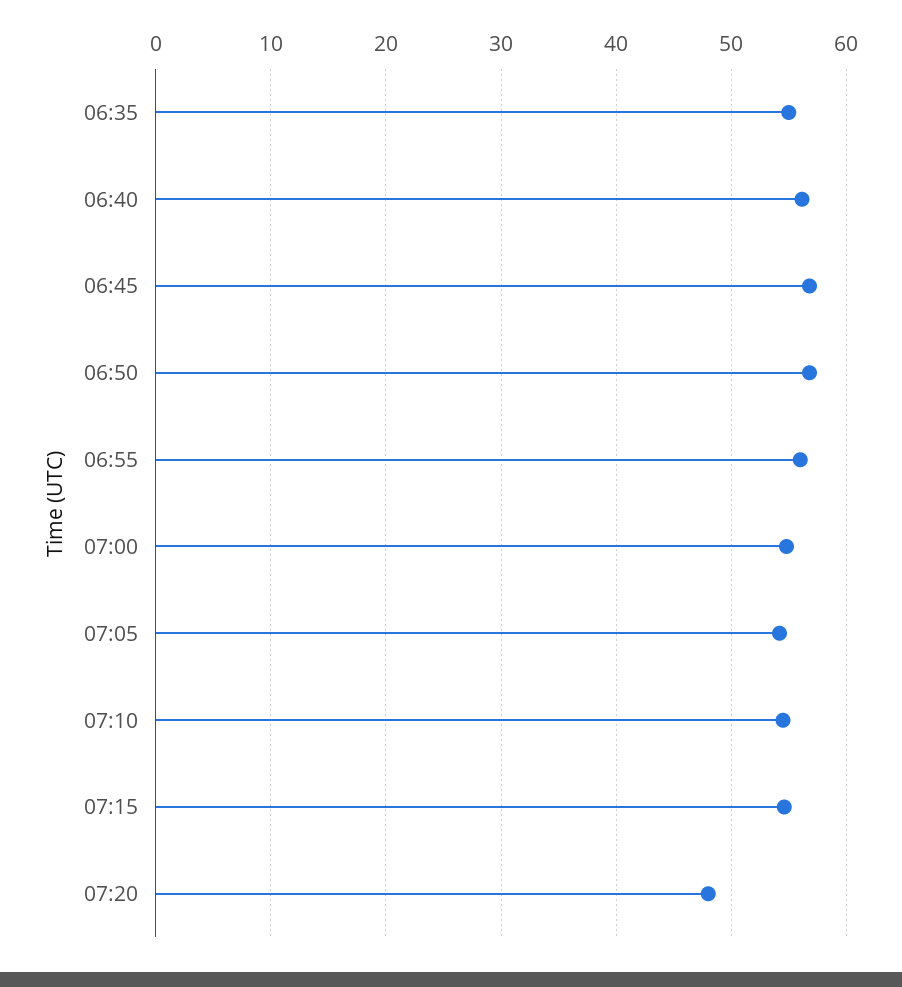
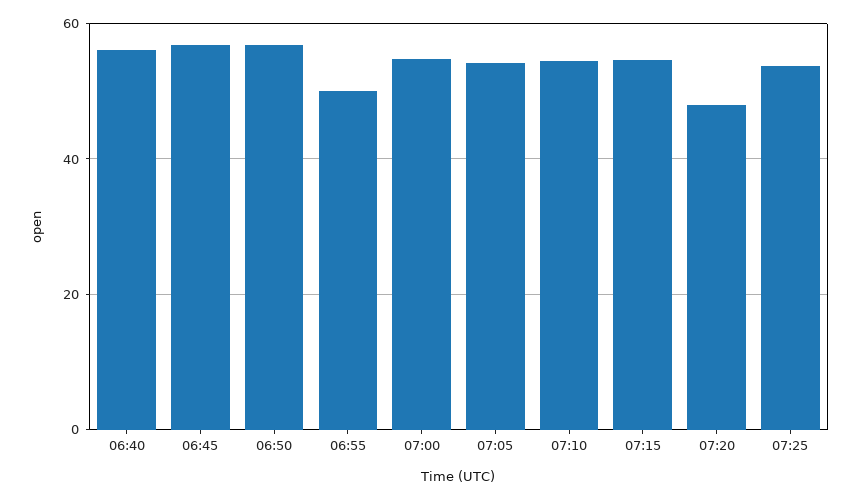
06:35: 55 -> none
06:55: 56 -> 50
07:25: none -> 54

